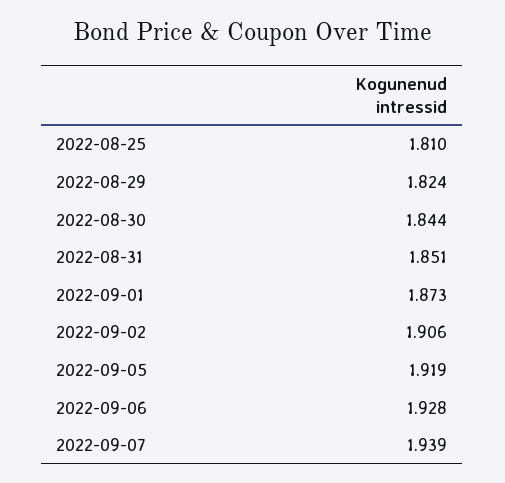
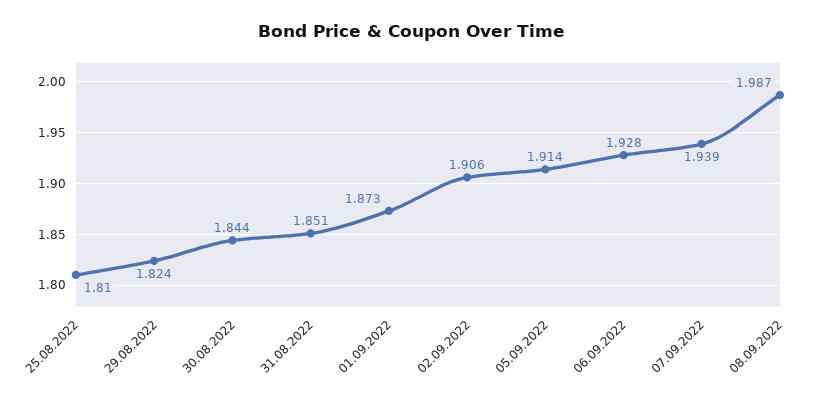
2022-09-05: 1.919 -> 1.914
08.09.2022: none -> 1.987

